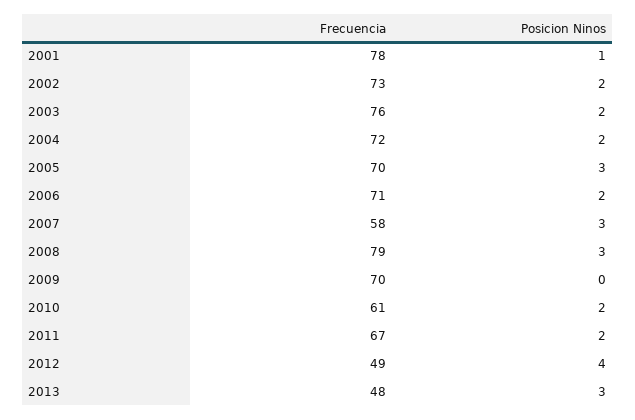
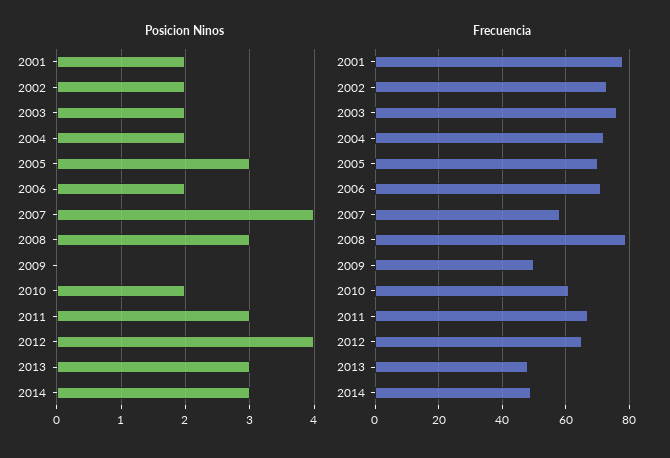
Posicion Ninos, 2001: 1 -> 2
Posicion Ninos, 2007: 3 -> 4
Frecuencia, 2009: 70 -> 50
Posicion Ninos, 2011: 2 -> 3
Frecuencia, 2012: 49 -> 65
Posicion Ninos, 2014: none -> 3
Frecuencia, 2014: none -> 50

